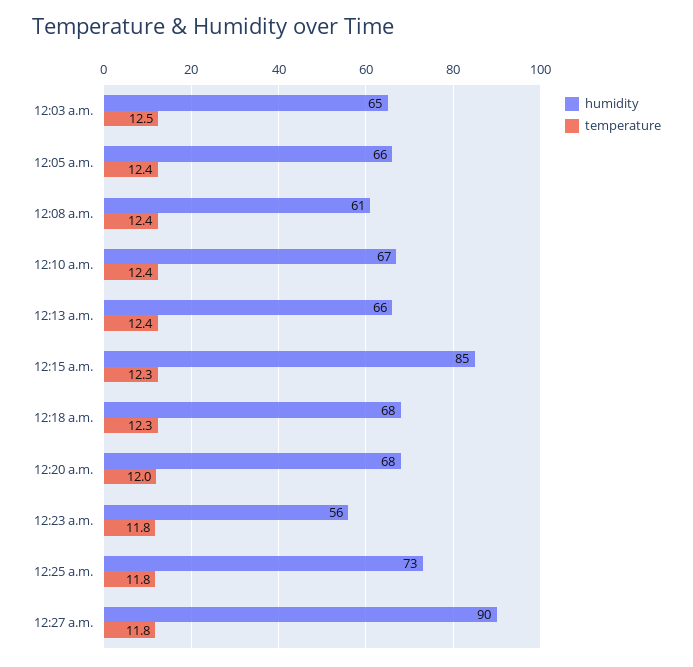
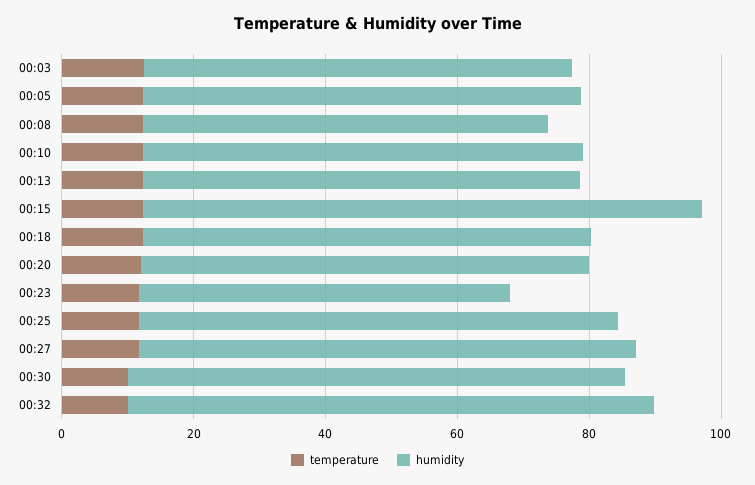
humidity, 12:27 a.m.: 90 -> 75
temperature, 00:30: none -> 10
humidity, 00:30: none -> 75
temperature, 00:32: none -> 10
humidity, 00:32: none -> 80

